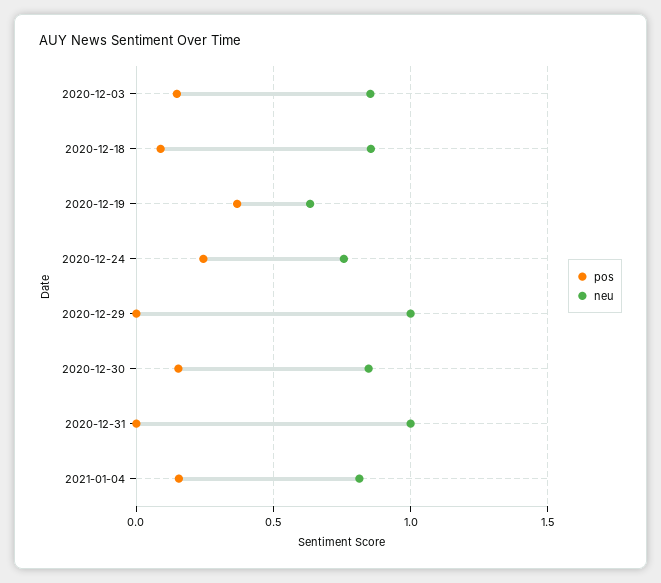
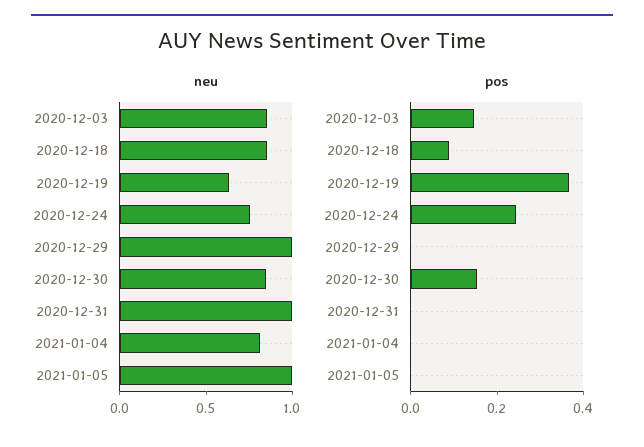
pos, 2021-01-04: 0.15 -> 0
neu, 2021-01-05: none -> 1
pos, 2021-01-05: none -> 0

